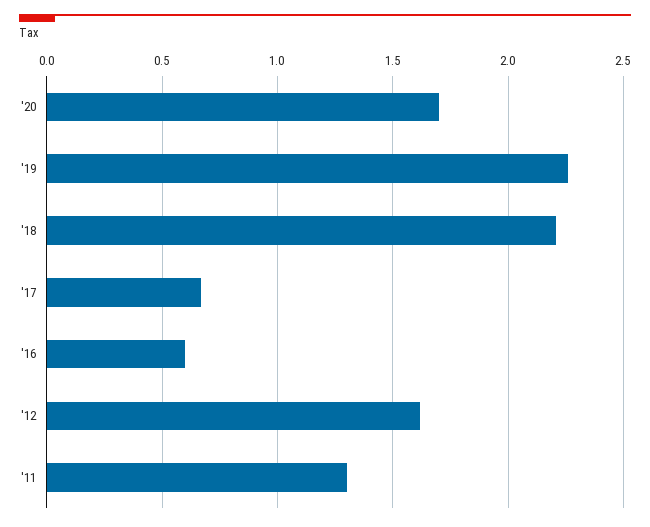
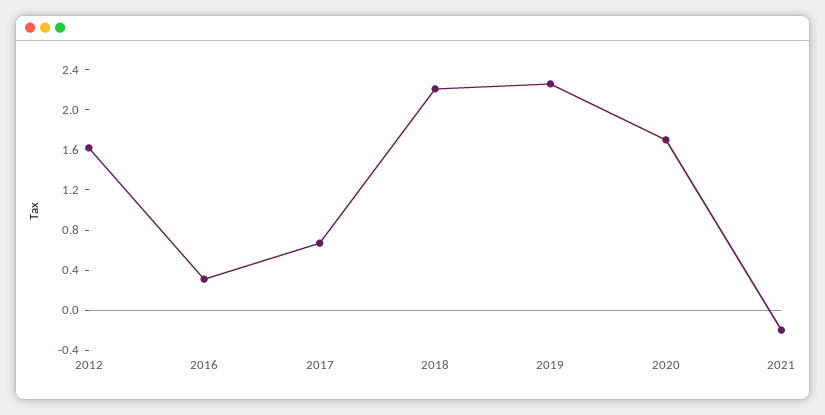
'16: 0.6 -> 0.3
'11: 1.3 -> none
2021: none -> -0.2

